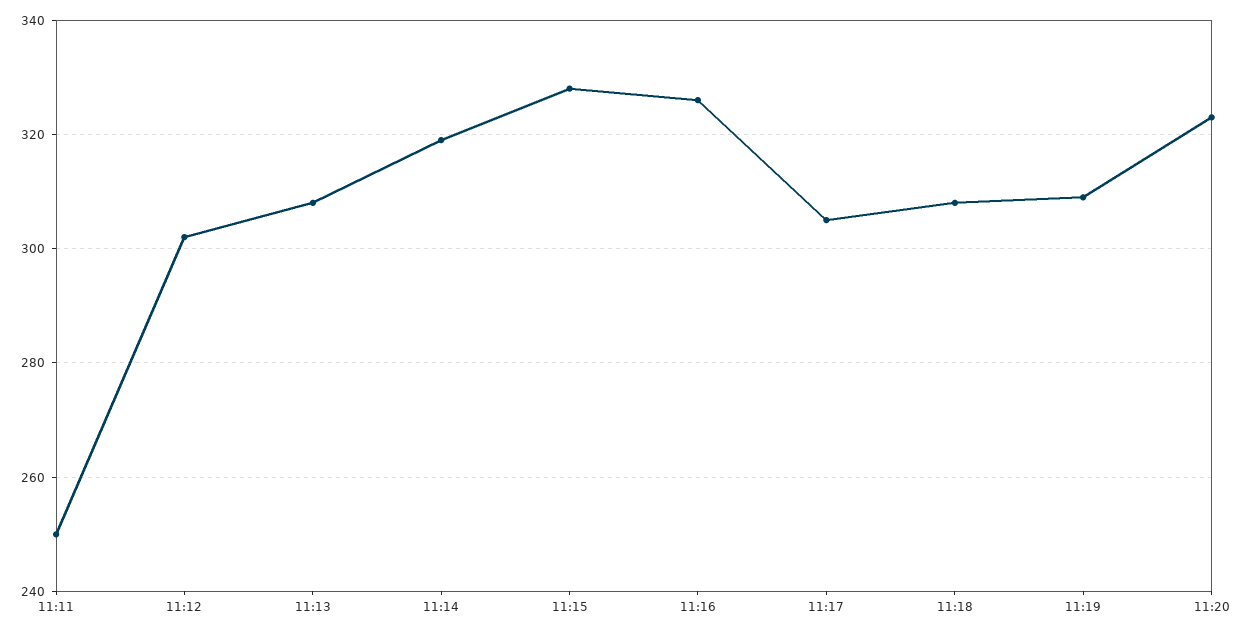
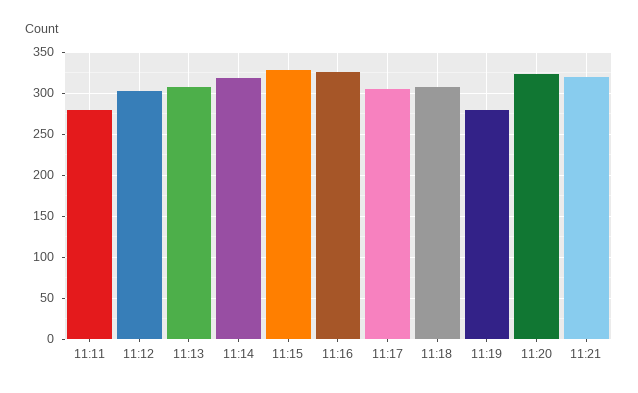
11:11: 250 -> 280
11:19: 310 -> 280
11:21: none -> 320

